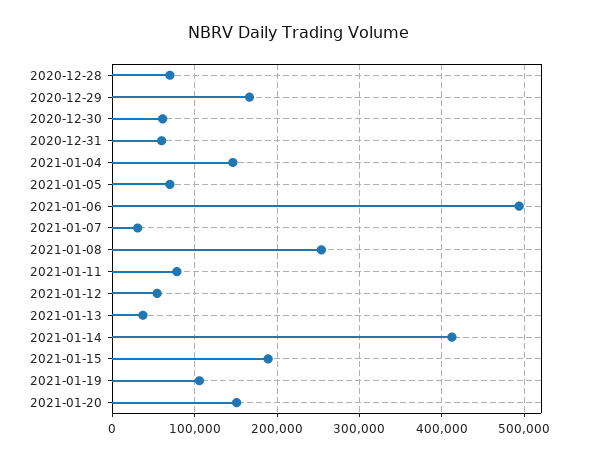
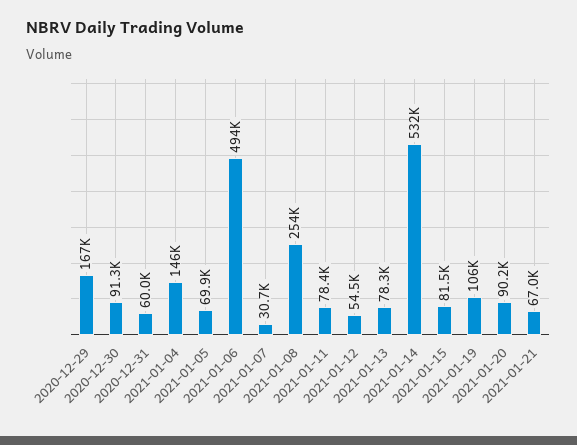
2020-12-28: 70000 -> none
2020-12-30: 60000 -> 91300
2021-01-13: 40000 -> 78300
2021-01-14: 410000 -> 532000
2021-01-15: 190000 -> 81500
2021-01-20: 150000 -> 90200
2021-01-21: none -> 67000

